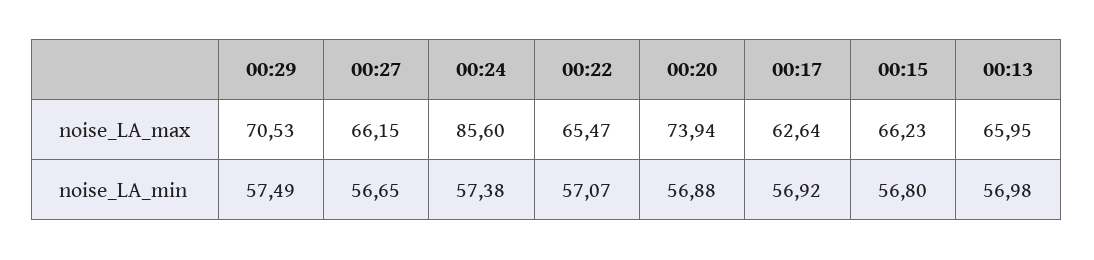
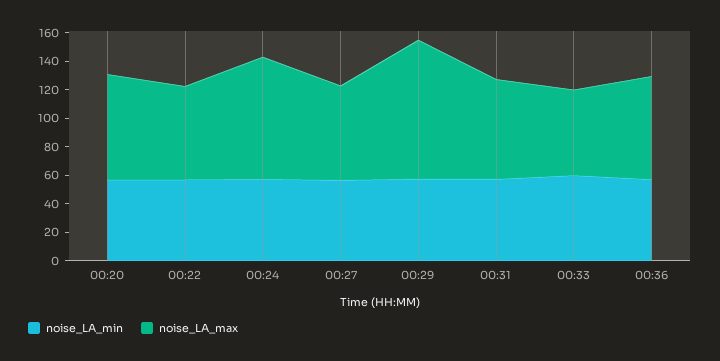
noise_LA_max, 00:29: 70.53 -> 100
noise_LA_max, 00:17: 62.64 -> none
noise_LA_max, 00:15: 66.23 -> none
noise_LA_max, 00:13: 65.95 -> none
noise_LA_min, 00:17: 56.92 -> none
noise_LA_min, 00:15: 56.8 -> none
noise_LA_min, 00:13: 56.98 -> none
noise_LA_min, 00:31: none -> 60
noise_LA_max, 00:31: none -> 70
noise_LA_min, 00:33: none -> 60
noise_LA_max, 00:33: none -> 60
noise_LA_min, 00:36: none -> 60
noise_LA_max, 00:36: none -> 70

